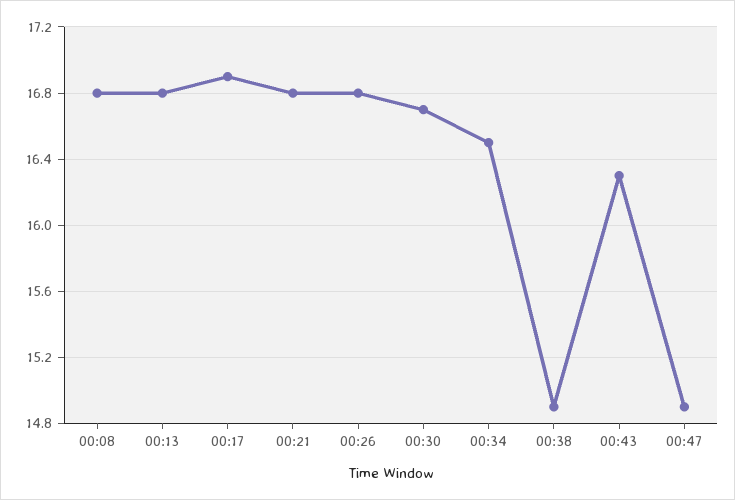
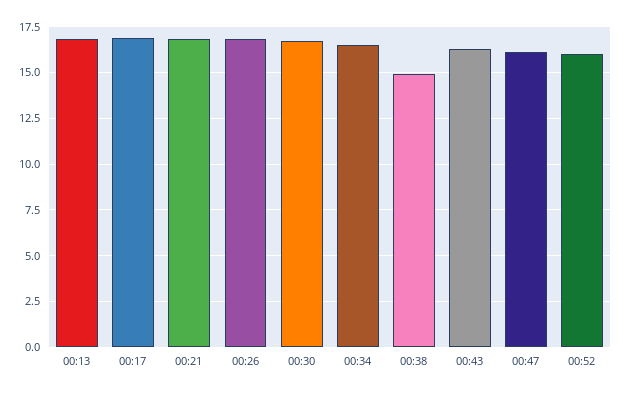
00:08: 16.8 -> none
00:47: 14.9 -> 16
00:52: none -> 16

